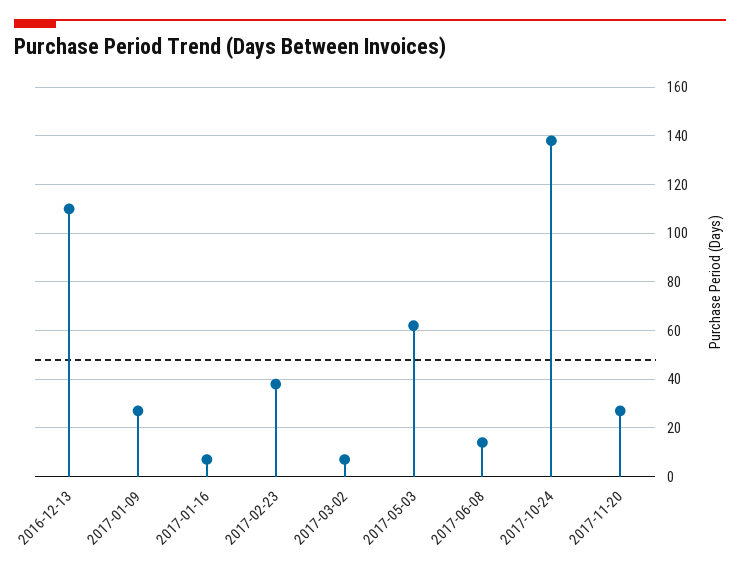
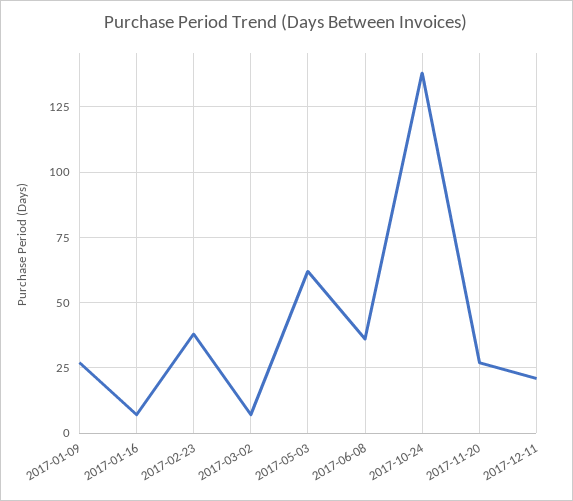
2016-12-13: 110 -> none
2017-06-08: 15 -> 35
2017-12-11: none -> 20

